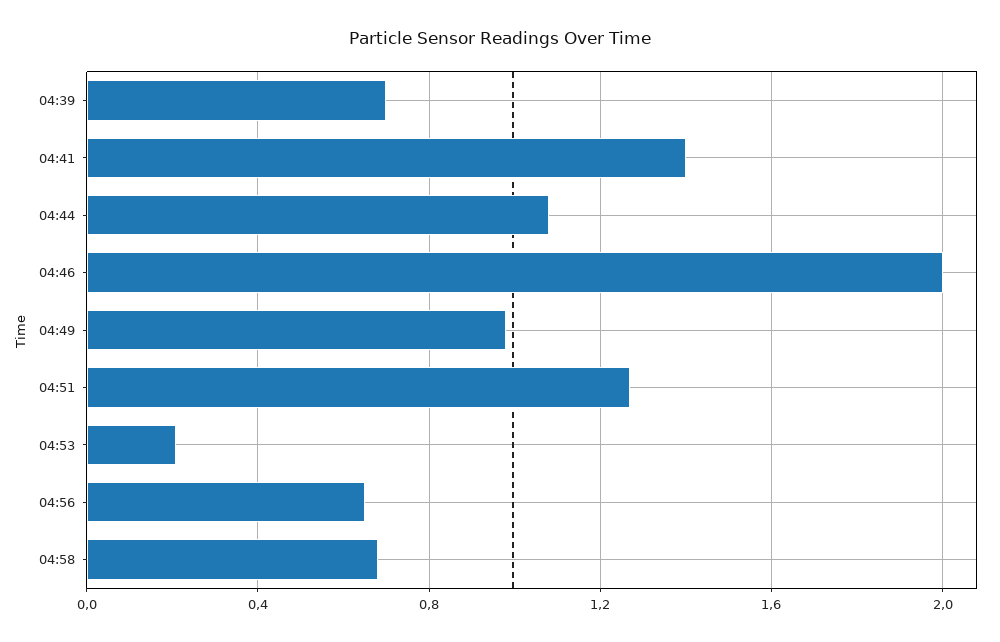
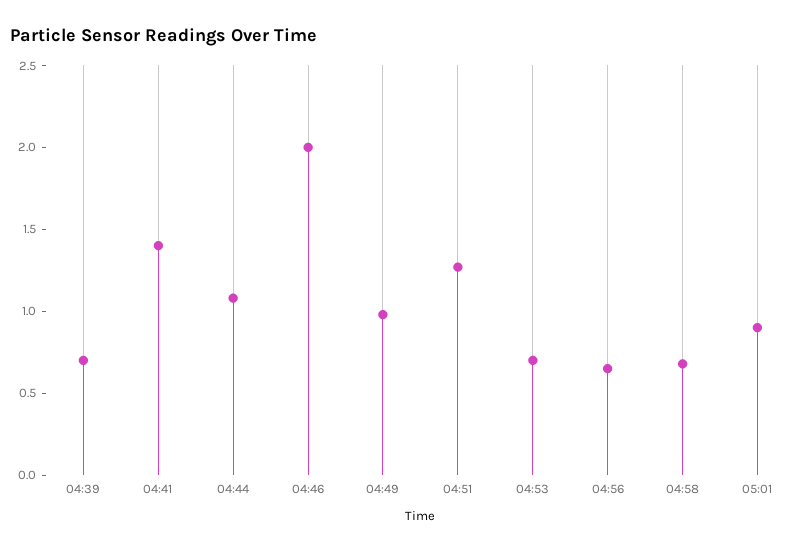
04:53: 0.2 -> 0.7
05:01: none -> 0.9

